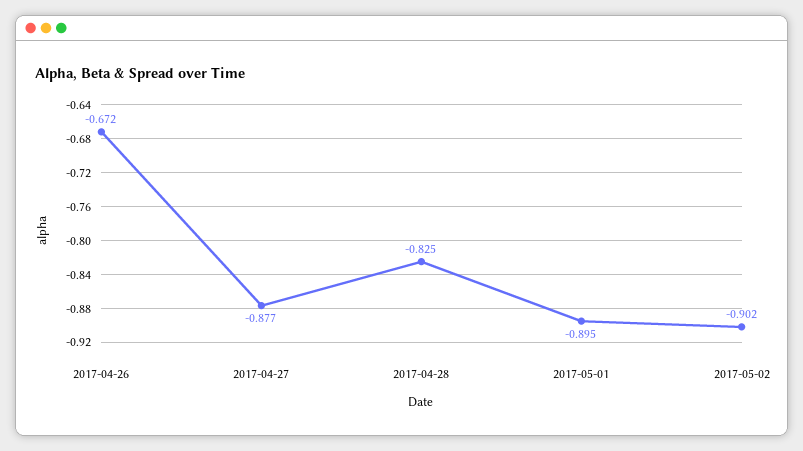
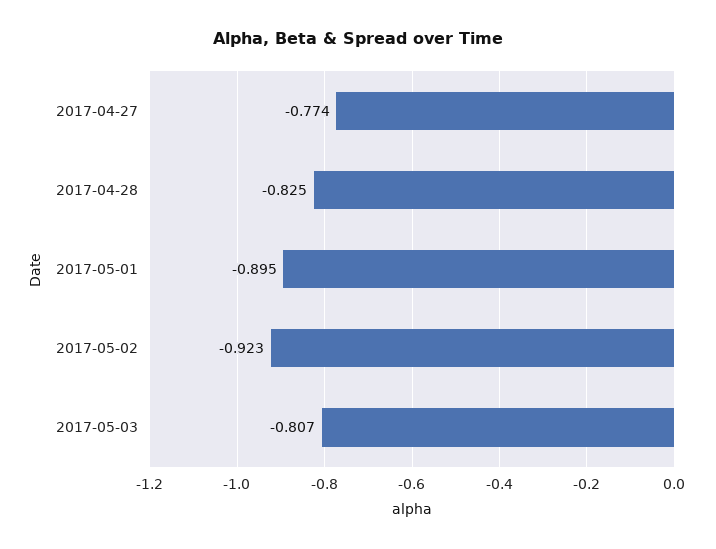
2017-04-26: -0.672 -> none
2017-04-27: -0.877 -> -0.774
2017-05-02: -0.902 -> -0.923
2017-05-03: none -> -0.807

